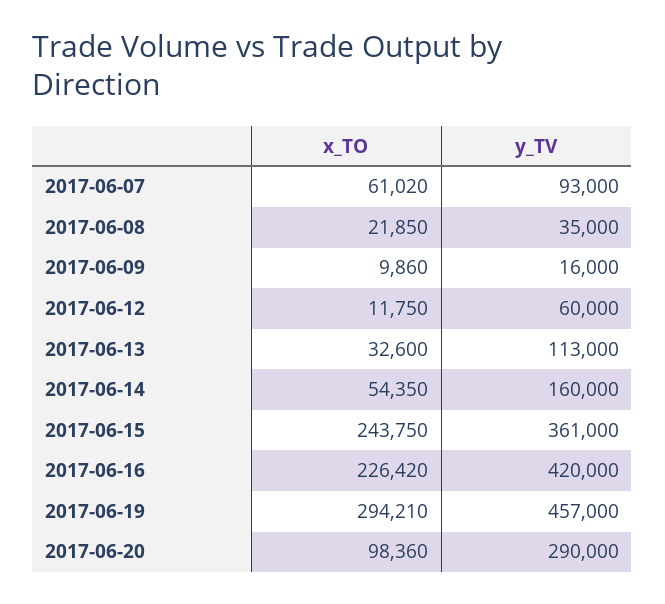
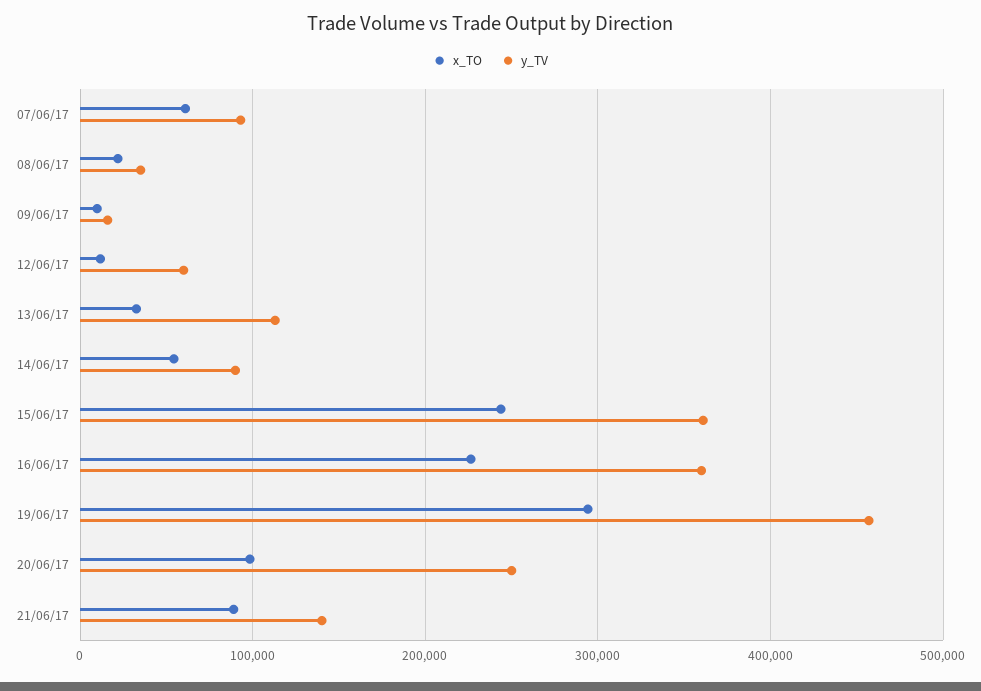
y_TV, 2017-06-14: 160000 -> 90000
y_TV, 2017-06-16: 420000 -> 360000
y_TV, 2017-06-20: 290000 -> 250000
x_TO, 21/06/17: none -> 90000
y_TV, 21/06/17: none -> 140000

